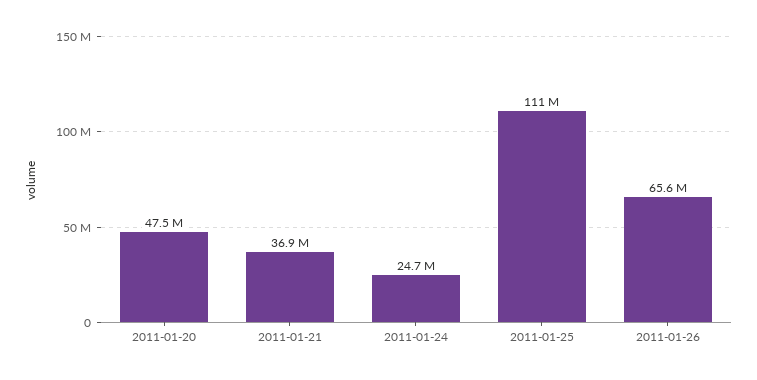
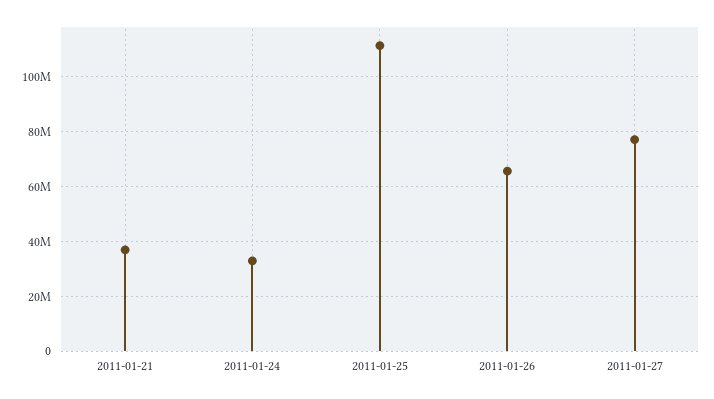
2011-01-20: 47500000 -> none
2011-01-24: 24700000 -> 32500000
2011-01-27: none -> 77500000

